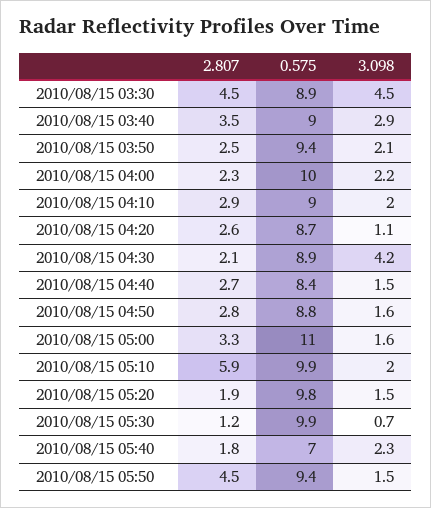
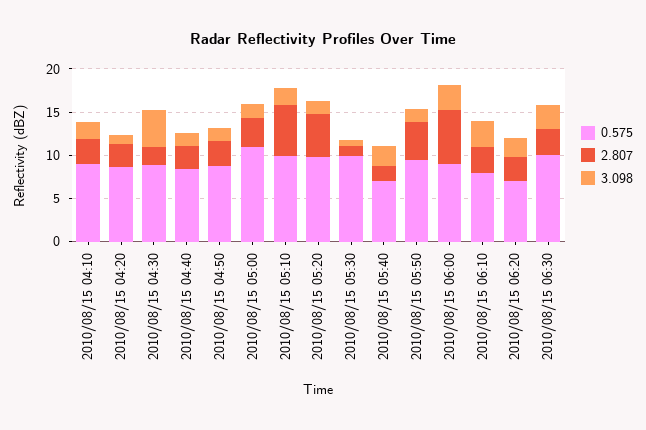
2.807, 2010/08/15 03:30: 4.5 -> none
0.575, 2010/08/15 03:30: 8.9 -> none
3.098, 2010/08/15 03:30: 4.5 -> none
2.807, 2010/08/15 03:40: 3.5 -> none
0.575, 2010/08/15 03:40: 9 -> none
3.098, 2010/08/15 03:40: 2.9 -> none
2.807, 2010/08/15 03:50: 2.5 -> none
0.575, 2010/08/15 03:50: 9.4 -> none
3.098, 2010/08/15 03:50: 2.1 -> none
2.807, 2010/08/15 04:00: 2.3 -> none
0.575, 2010/08/15 04:00: 10 -> none
3.098, 2010/08/15 04:00: 2.2 -> none
2.807, 2010/08/15 05:20: 1.9 -> 5
0.575, 2010/08/15 06:00: none -> 9
2.807, 2010/08/15 06:00: none -> 6
3.098, 2010/08/15 06:00: none -> 3
0.575, 2010/08/15 06:10: none -> 8
2.807, 2010/08/15 06:10: none -> 3
3.098, 2010/08/15 06:10: none -> 3
0.575, 2010/08/15 06:20: none -> 7
2.807, 2010/08/15 06:20: none -> 3
3.098, 2010/08/15 06:20: none -> 2
0.575, 2010/08/15 06:30: none -> 10
2.807, 2010/08/15 06:30: none -> 3
3.098, 2010/08/15 06:30: none -> 3

